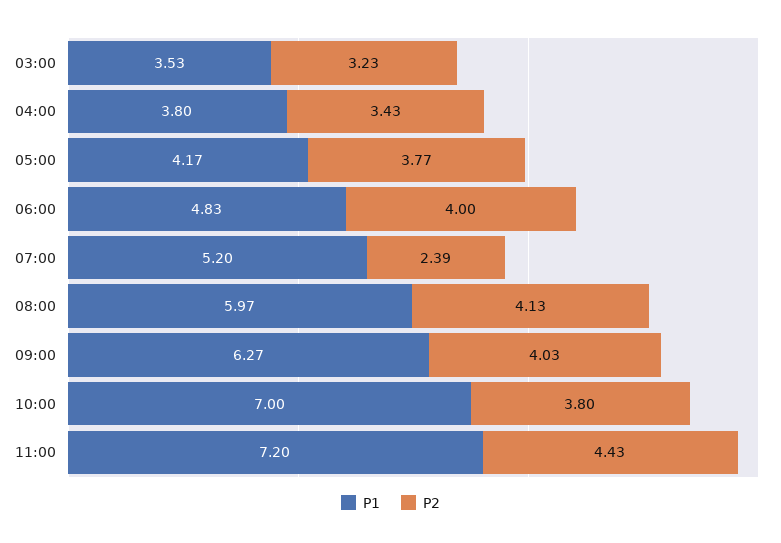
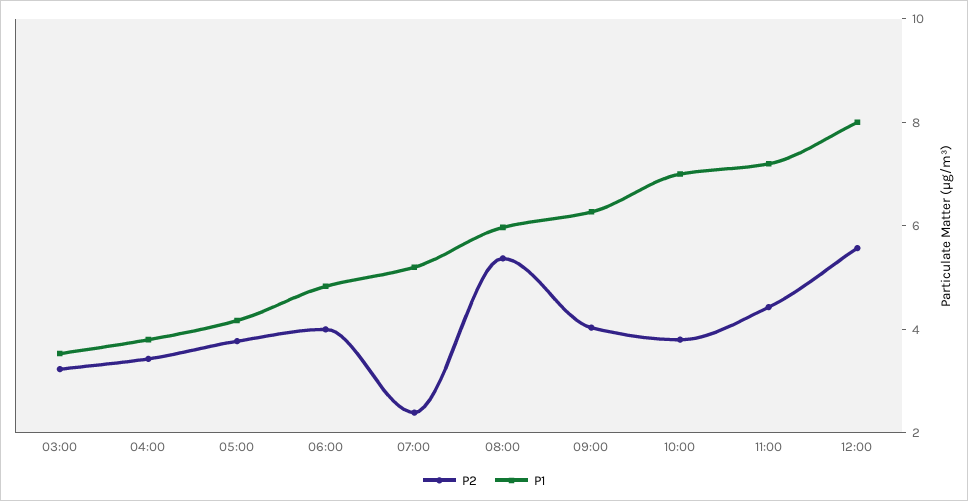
P2, 08:00: 4.13 -> 5.5
P2, 12:00: none -> 5.5
P1, 12:00: none -> 8

